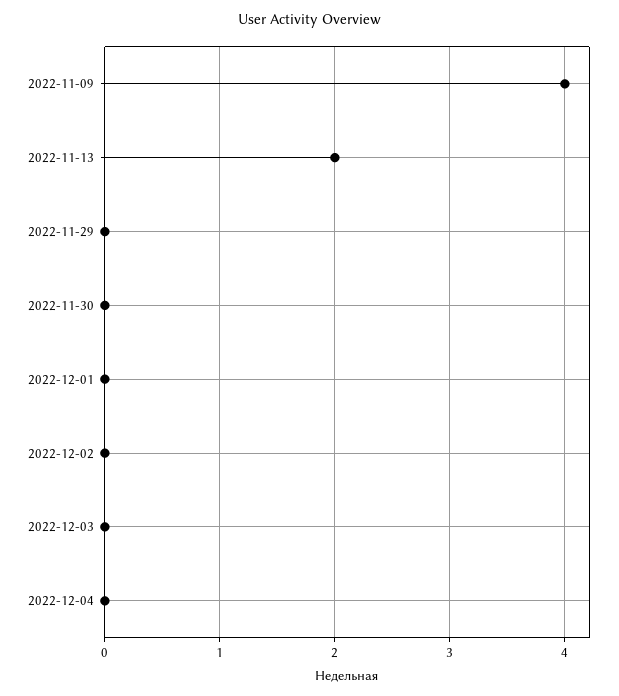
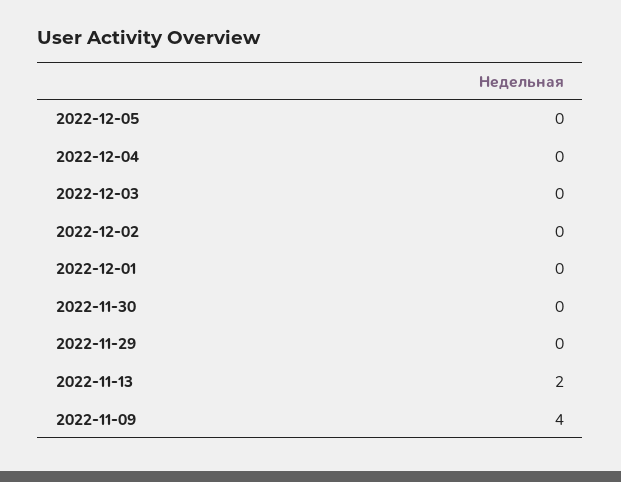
2022-12-05: none -> 0

